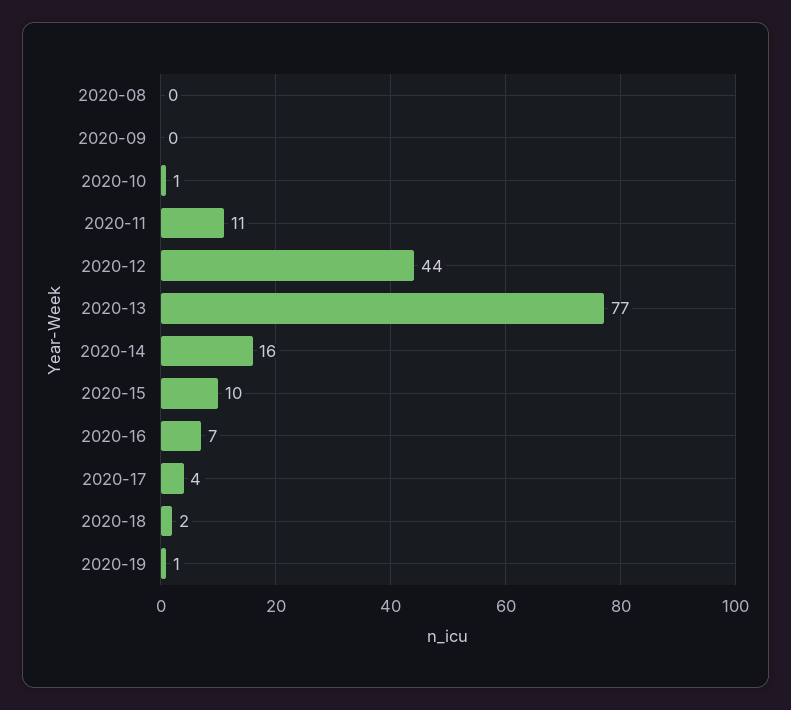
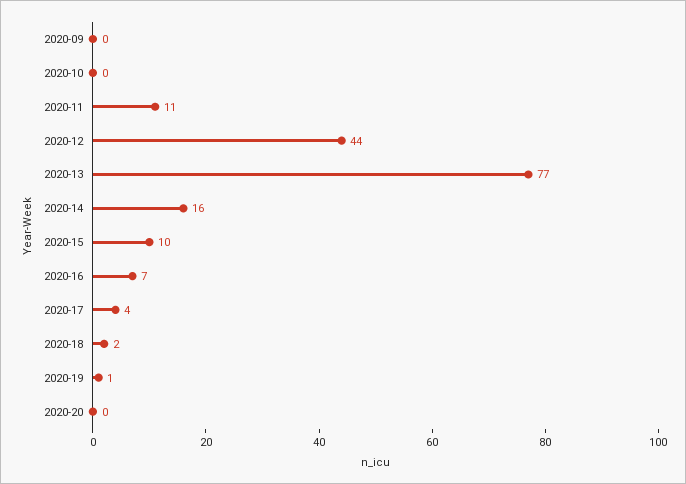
2020-08: 0 -> none
2020-10: 1 -> 0
2020-20: none -> 0

